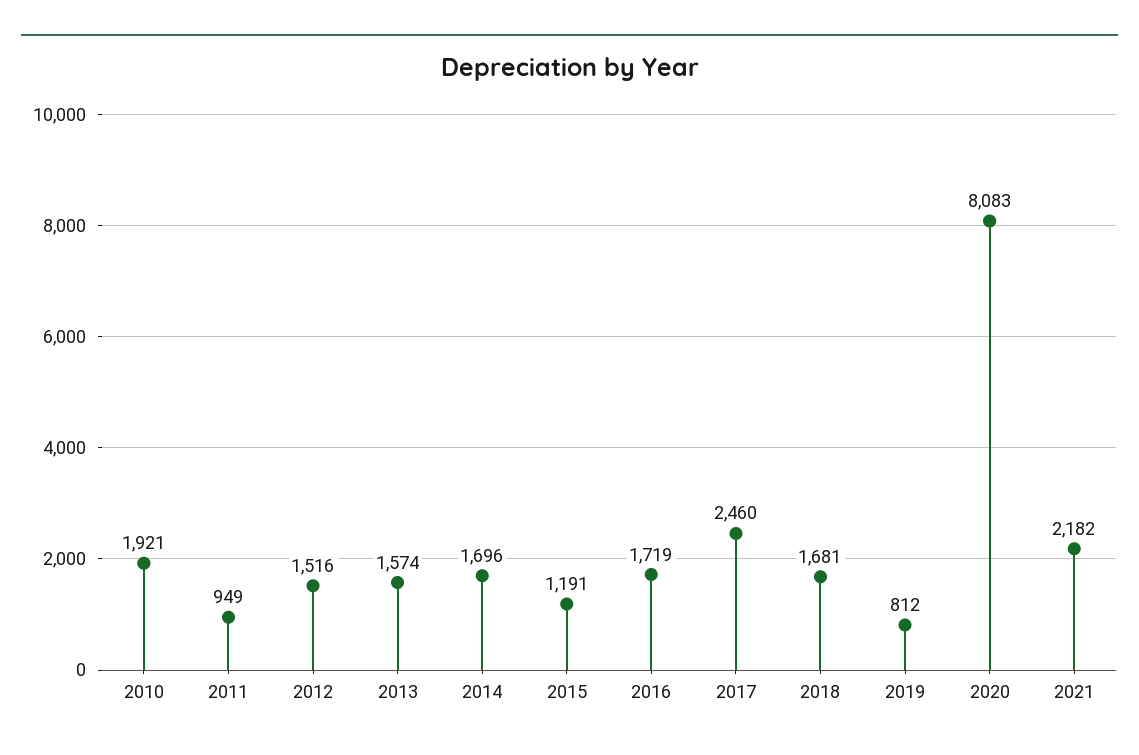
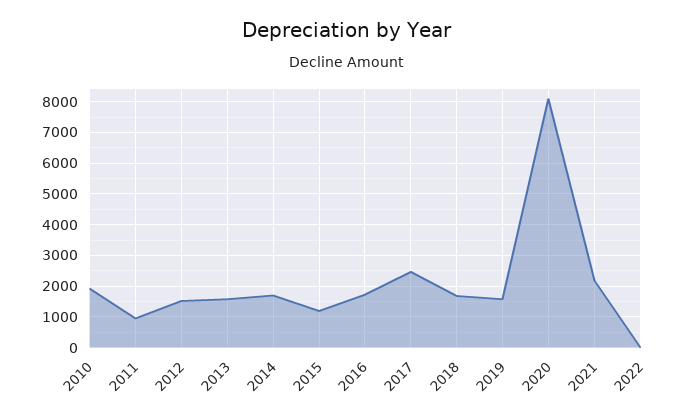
2019: 812 -> 1600
2022: none -> 0

